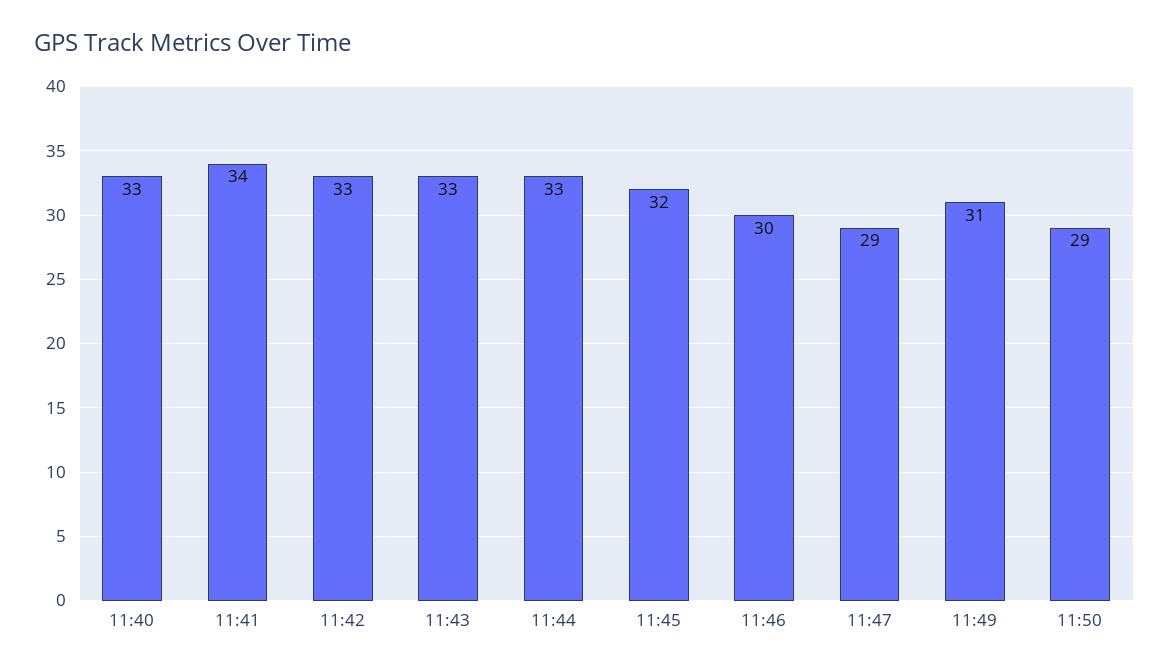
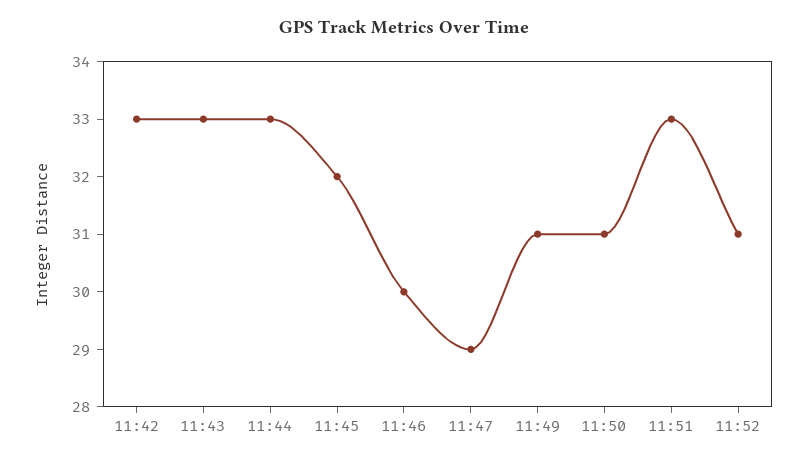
11:40: 33 -> none
11:41: 34 -> none
11:50: 29 -> 31
11:51: none -> 33
11:52: none -> 31

